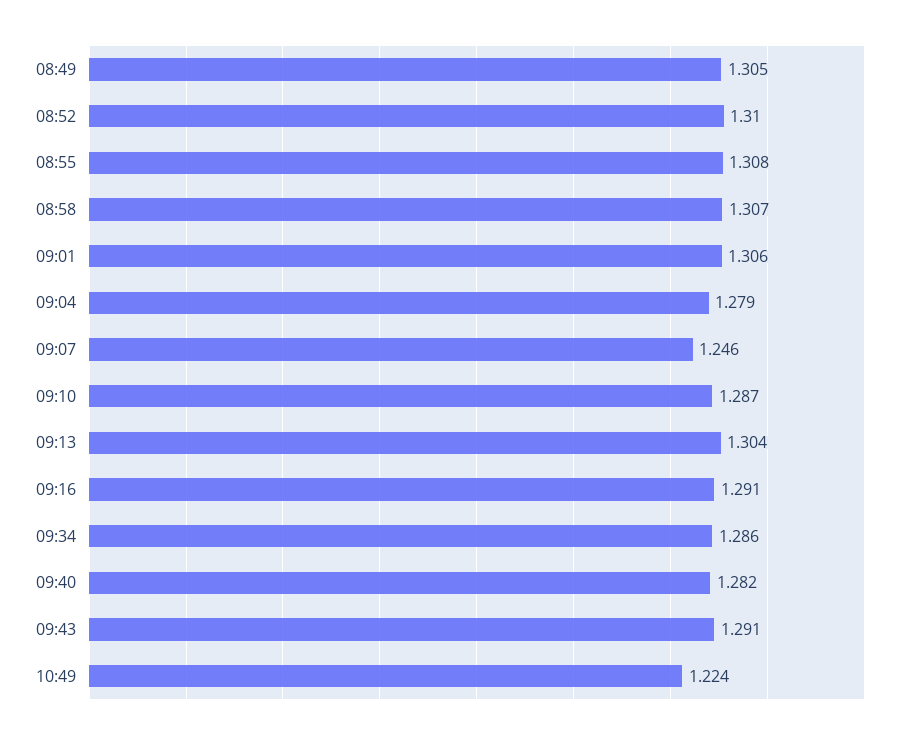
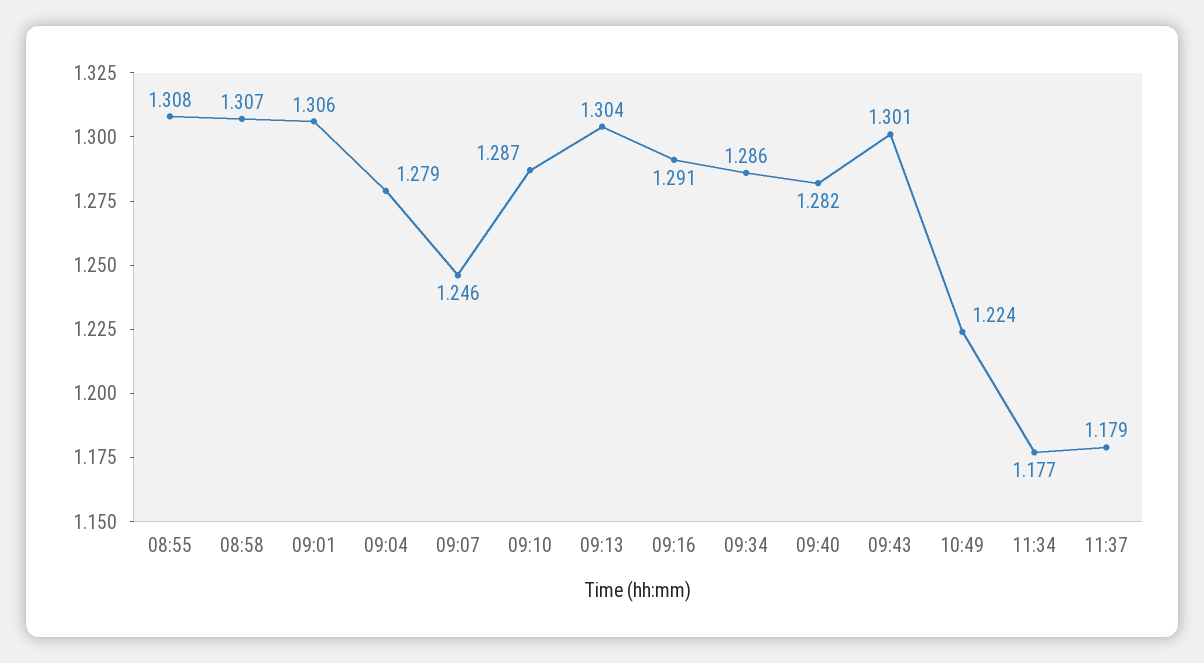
08:49: 1.305 -> none
08:52: 1.31 -> none
09:43: 1.291 -> 1.301
11:34: none -> 1.177
11:37: none -> 1.179

